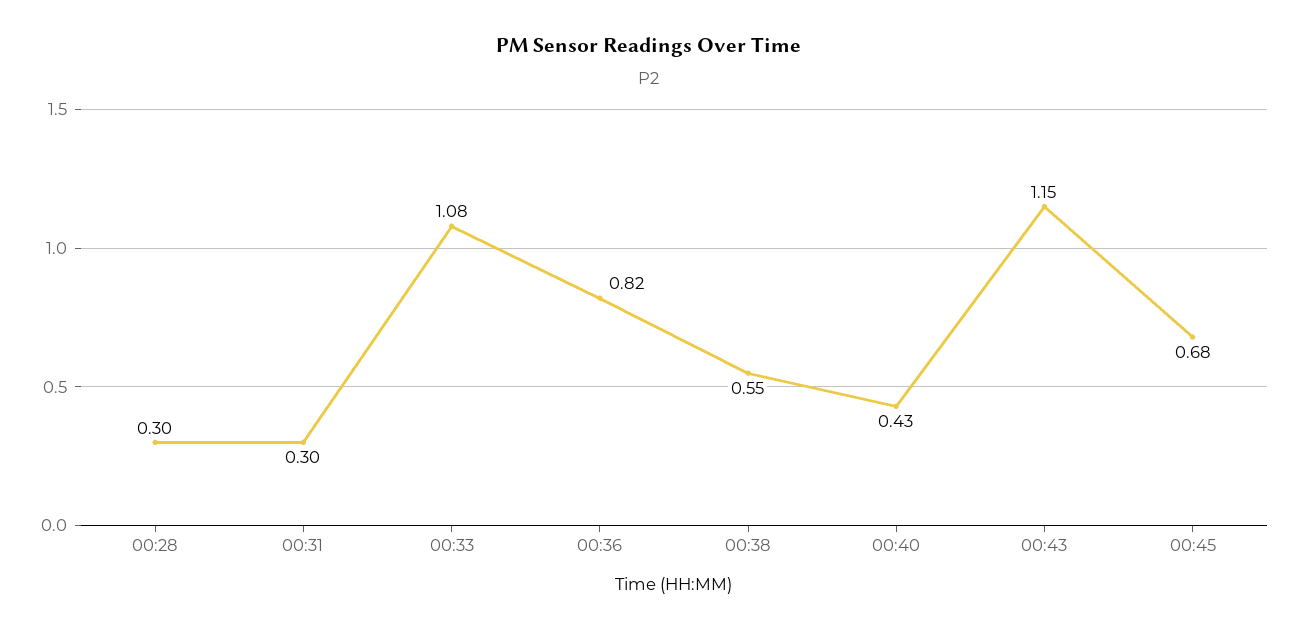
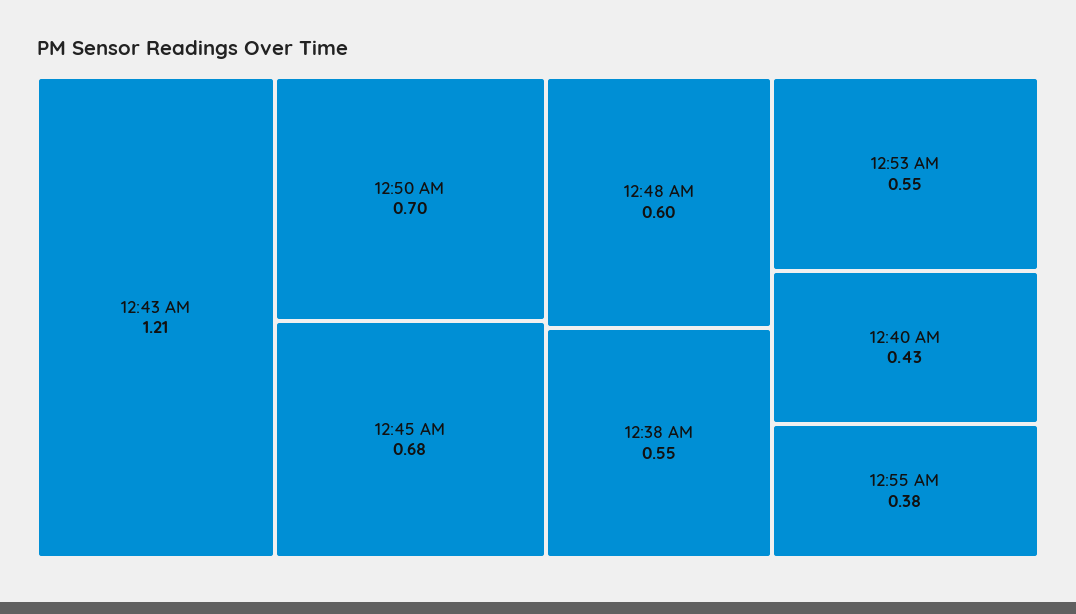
00:28: 0.3 -> none
00:31: 0.3 -> none
00:33: 1.08 -> none
00:36: 0.82 -> none
00:43: 1.15 -> 1.21
12:50 AM: none -> 0.7
12:48 AM: none -> 0.6
12:53 AM: none -> 0.55
12:55 AM: none -> 0.38

